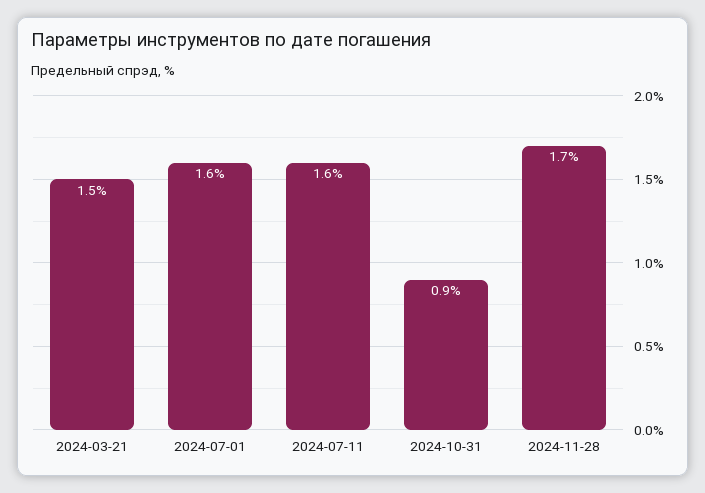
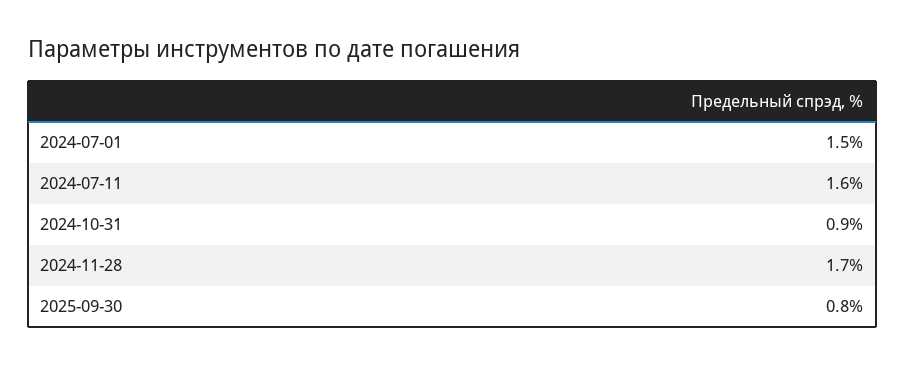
2024-03-21: 1.5 -> none
2024-07-01: 1.6 -> 1.5
2025-09-30: none -> 0.8

